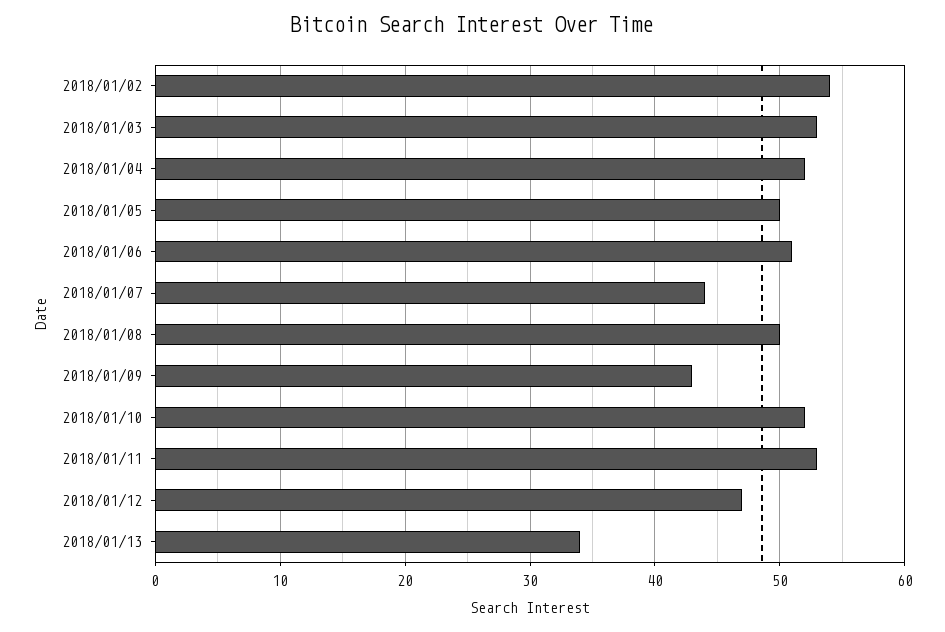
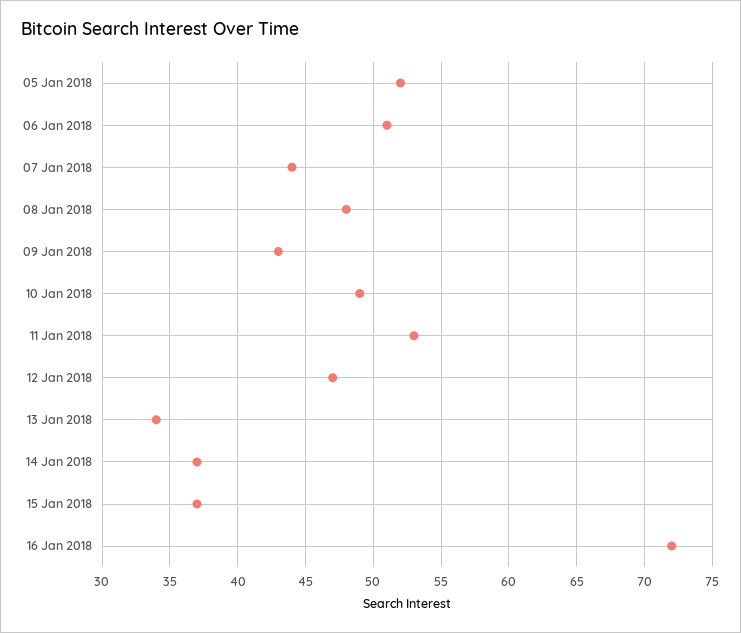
2018/01/02: 54 -> none
2018/01/03: 53 -> none
2018/01/04: 52 -> none
2018/01/05: 50 -> 52
2018/01/08: 50 -> 48
2018/01/10: 52 -> 49
14 Jan 2018: none -> 37
15 Jan 2018: none -> 37
16 Jan 2018: none -> 72

